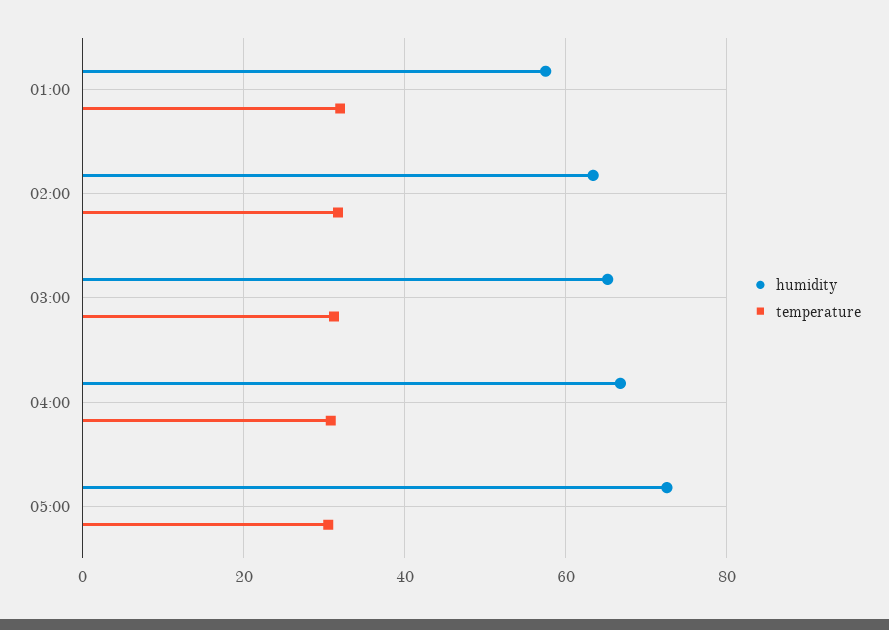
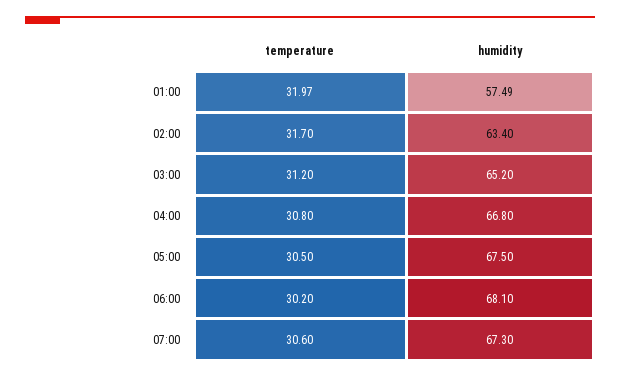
humidity, 05:00: 72 -> 67.5
temperature, 06:00: none -> 30.2
humidity, 06:00: none -> 68.1
temperature, 07:00: none -> 30.6
humidity, 07:00: none -> 67.3

